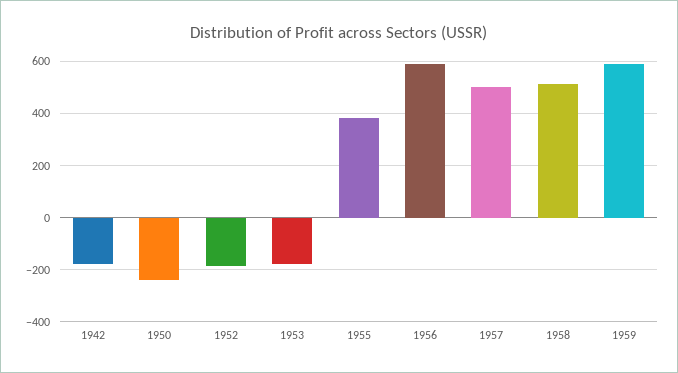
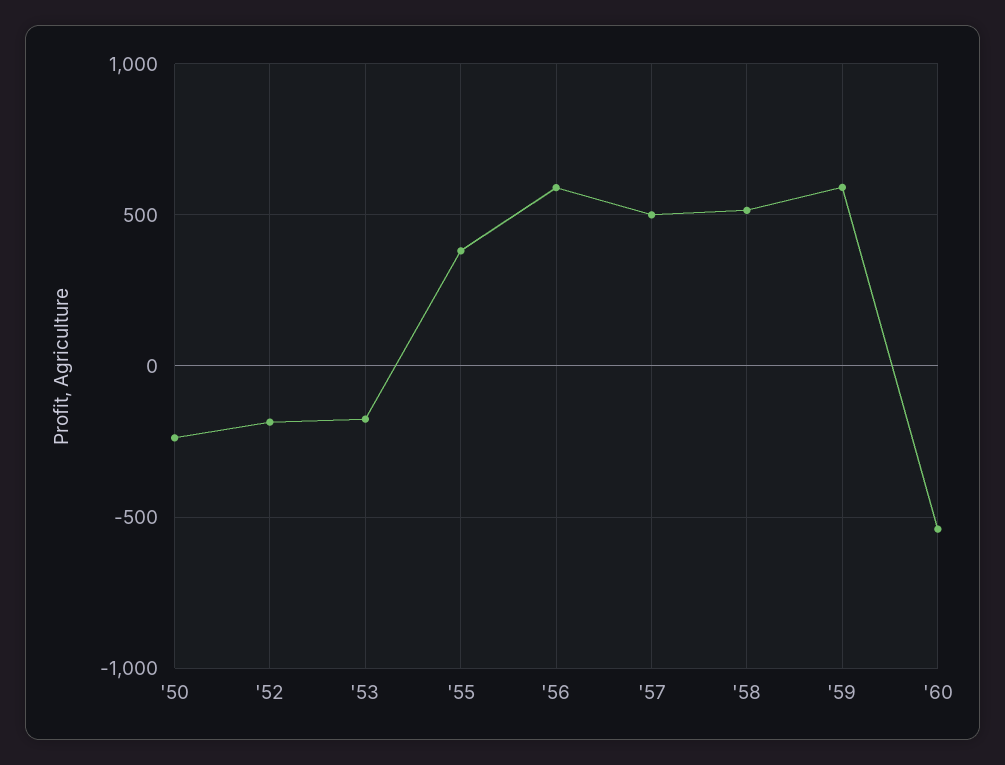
1942: -175 -> none
'60: none -> -550

